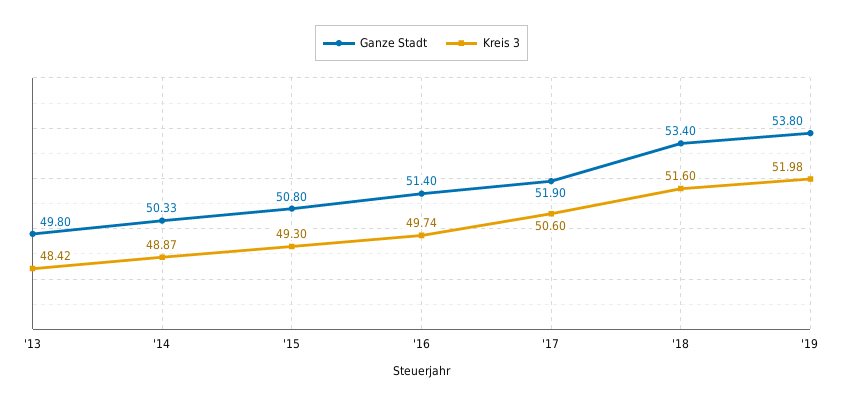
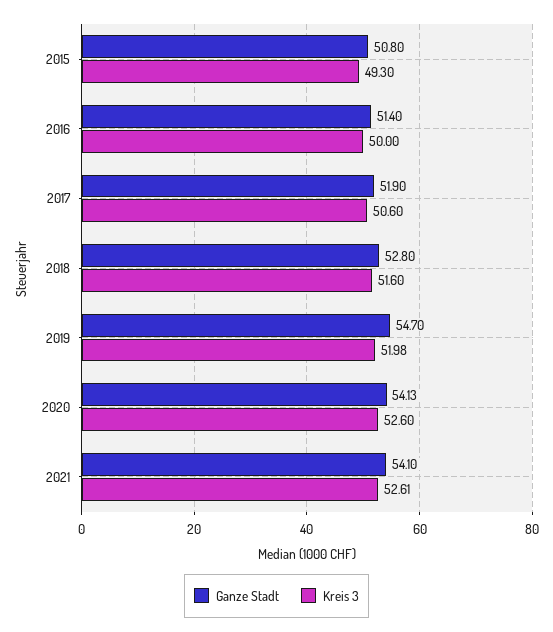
Ganze Stadt, '13: 49.8 -> none
Kreis 3, '13: 48.42 -> none
Ganze Stadt, '14: 50.33 -> none
Kreis 3, '14: 48.87 -> none
Kreis 3, '16: 49.74 -> 50
Ganze Stadt, '18: 53.4 -> 52.8
Ganze Stadt, '19: 53.8 -> 54.7
Ganze Stadt, 2020: none -> 54.13
Kreis 3, 2020: none -> 52.6
Ganze Stadt, 2021: none -> 54.1
Kreis 3, 2021: none -> 52.61

